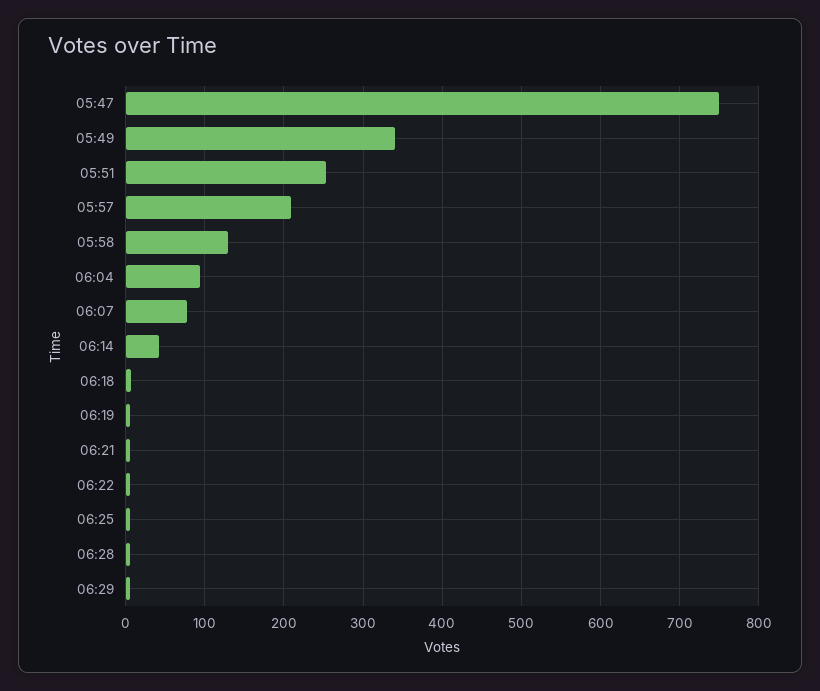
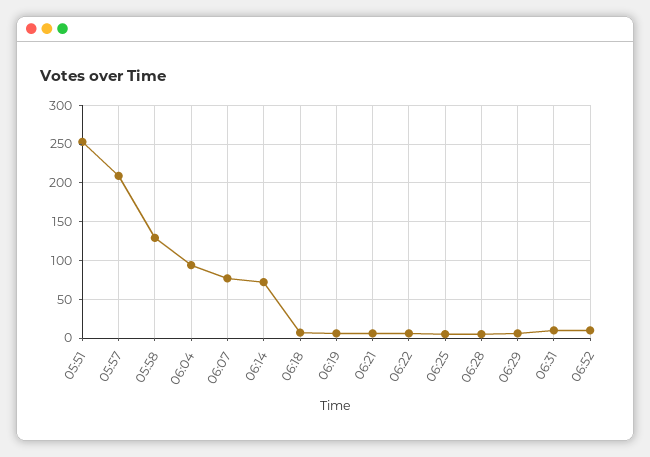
05:47: 750 -> none
05:49: 340 -> none
06:14: 40 -> 70
06:31: none -> 10
06:52: none -> 10

